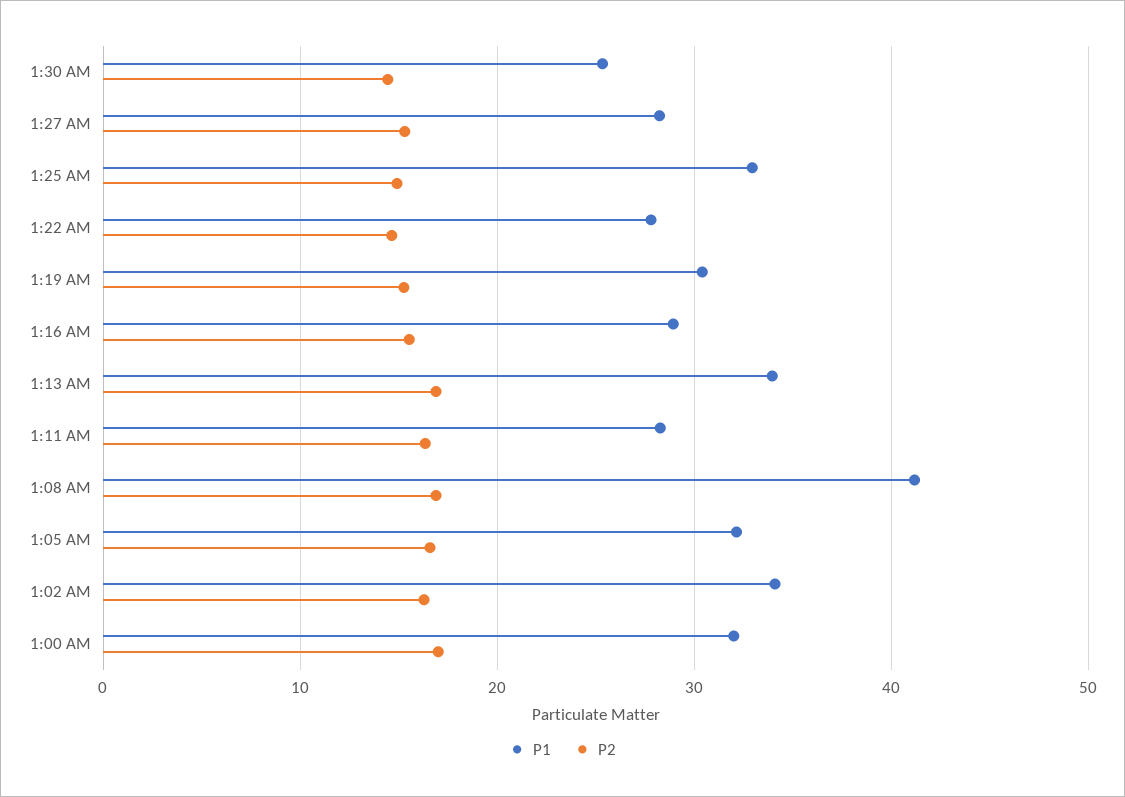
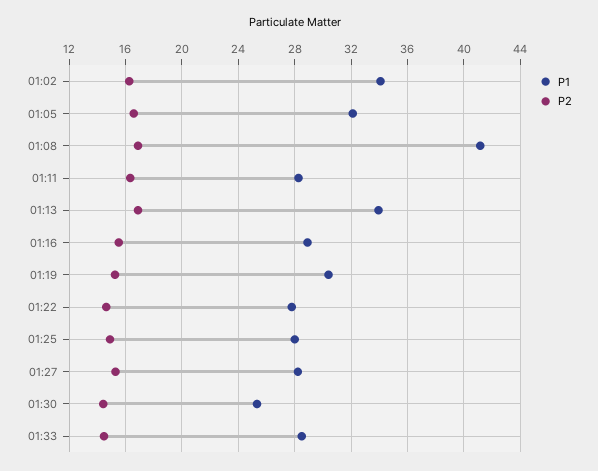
P1, 1:25 AM: 33 -> 28
P1, 1:00 AM: 32 -> none
P2, 1:00 AM: 17 -> none
P1, 01:33: none -> 28.5
P2, 01:33: none -> 14.5

